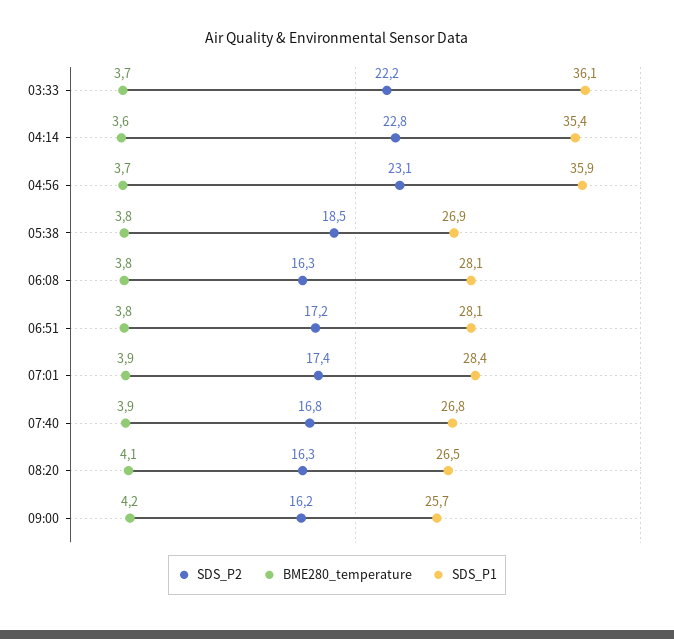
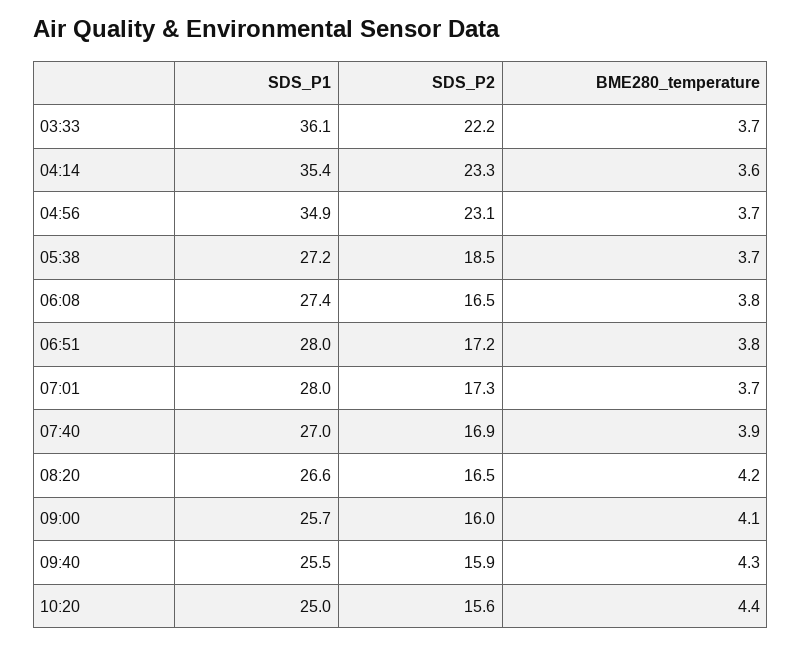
SDS_P2, 04:14: 22.8 -> 23.3
SDS_P1, 04:56: 35.9 -> 34.9
BME280_temperature, 05:38: 3.8 -> 3.7
SDS_P1, 05:38: 26.9 -> 27.2
SDS_P2, 06:08: 16.3 -> 16.5
SDS_P1, 06:08: 28.1 -> 27.4
SDS_P1, 06:51: 28.1 -> 28
SDS_P2, 07:01: 17.4 -> 17.3
BME280_temperature, 07:01: 3.9 -> 3.7
SDS_P1, 07:01: 28.4 -> 28
SDS_P2, 07:40: 16.8 -> 16.9
SDS_P1, 07:40: 26.8 -> 27
SDS_P2, 08:20: 16.3 -> 16.5
BME280_temperature, 08:20: 4.1 -> 4.2
SDS_P1, 08:20: 26.5 -> 26.6
SDS_P2, 09:00: 16.2 -> 16
BME280_temperature, 09:00: 4.2 -> 4.1
SDS_P1, 09:40: none -> 25.5
SDS_P2, 09:40: none -> 15.9
BME280_temperature, 09:40: none -> 4.3
SDS_P1, 10:20: none -> 25
SDS_P2, 10:20: none -> 15.6
BME280_temperature, 10:20: none -> 4.4

